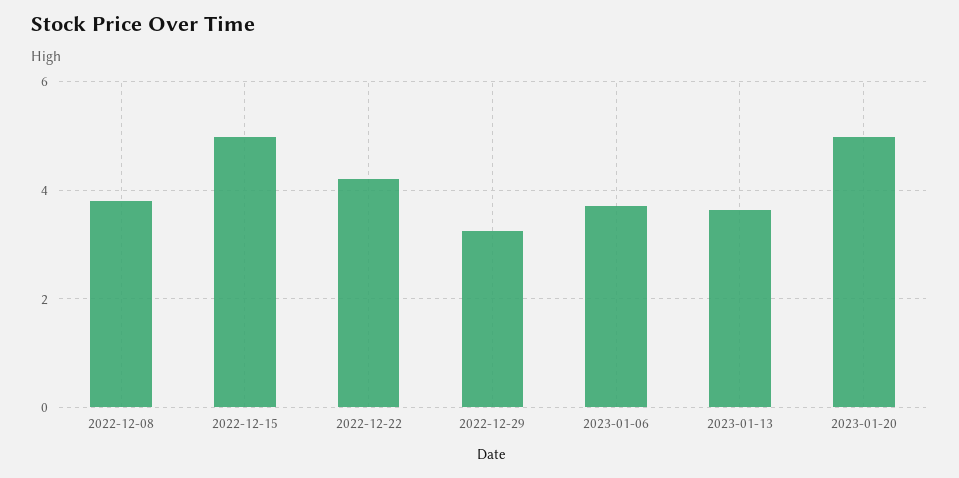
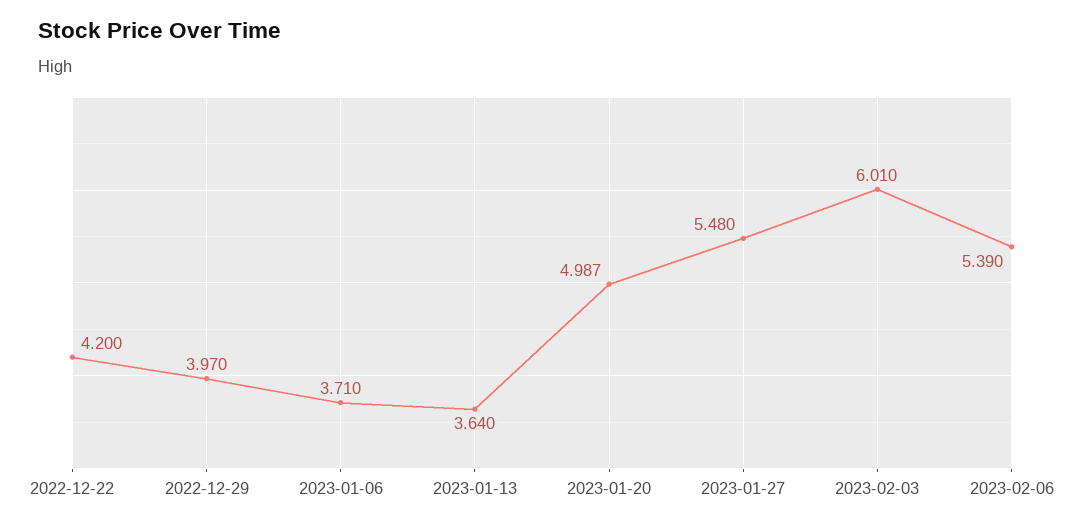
2022-12-08: 3.8 -> none
2022-12-15: 5 -> none
2022-12-29: 3.2 -> 3.97
2023-01-27: none -> 5.48
2023-02-03: none -> 6.01
2023-02-06: none -> 5.39

